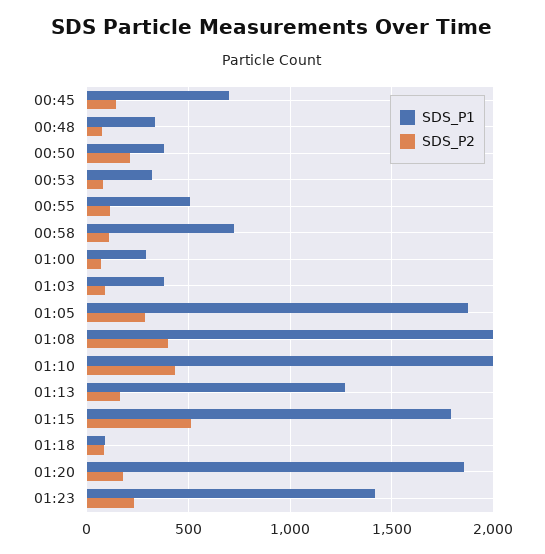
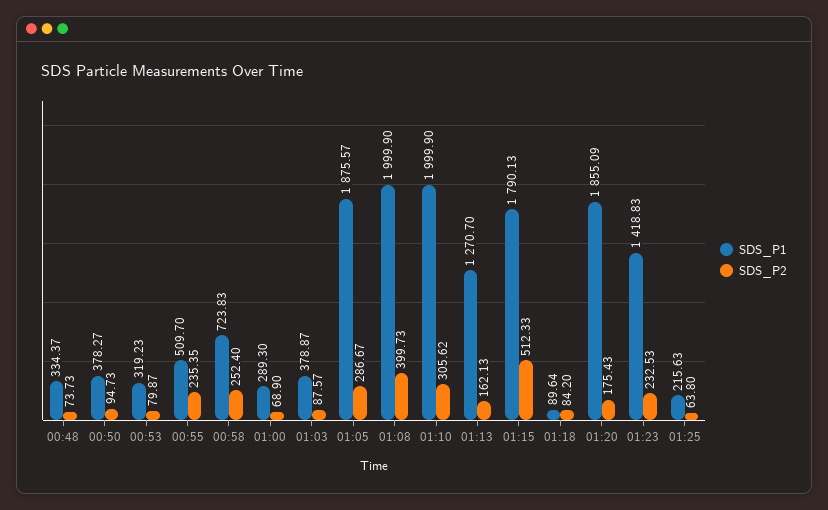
SDS_P1, 00:45: 700 -> none
SDS_P2, 00:45: 150 -> none
SDS_P2, 00:50: 200 -> 94.73
SDS_P2, 00:55: 100 -> 235.35
SDS_P2, 00:58: 100 -> 252.4
SDS_P2, 01:10: 450 -> 305.62
SDS_P1, 01:25: none -> 215.63
SDS_P2, 01:25: none -> 63.8

